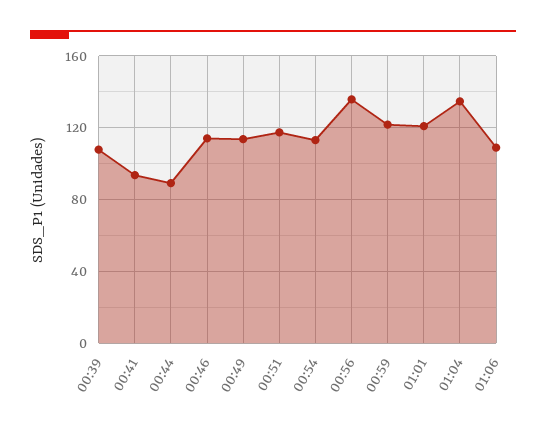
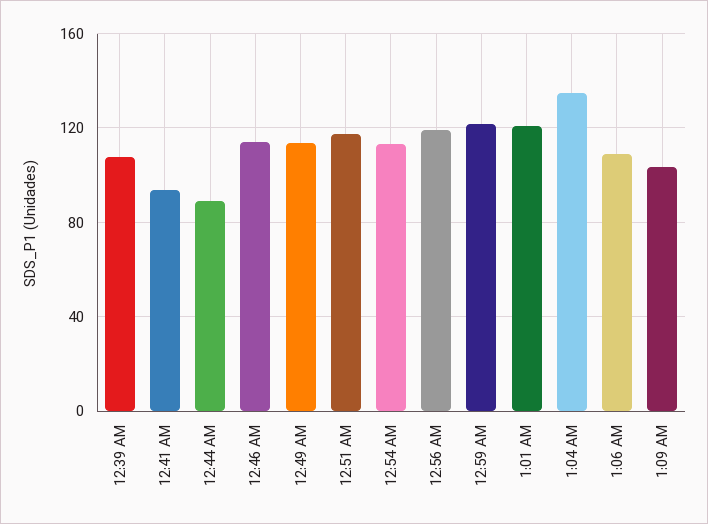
00:56: 135 -> 120
1:09 AM: none -> 105

